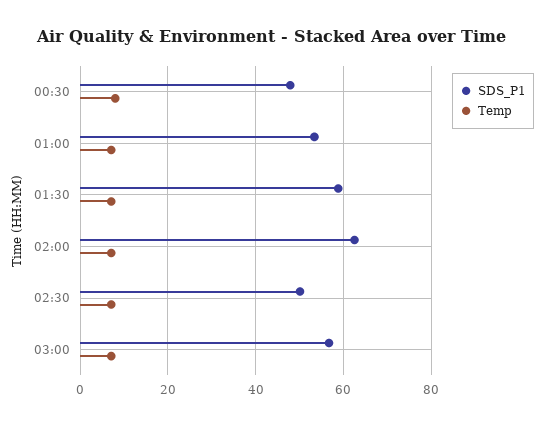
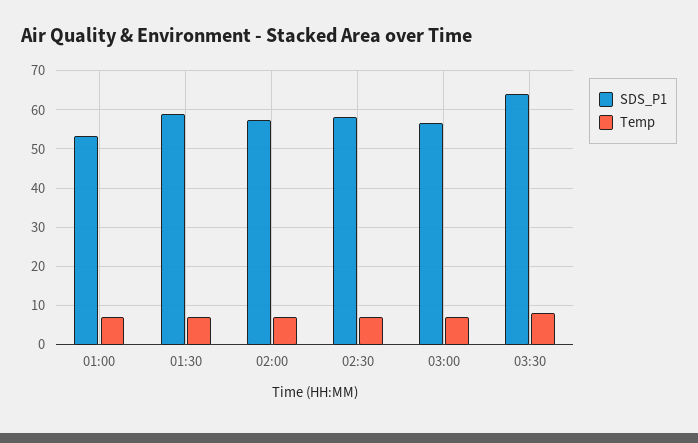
SDS_P1, 00:30: 48 -> none
Temp, 00:30: 8 -> none
SDS_P1, 02:00: 62 -> 58
SDS_P1, 02:30: 50 -> 58
SDS_P1, 03:30: none -> 64
Temp, 03:30: none -> 8

